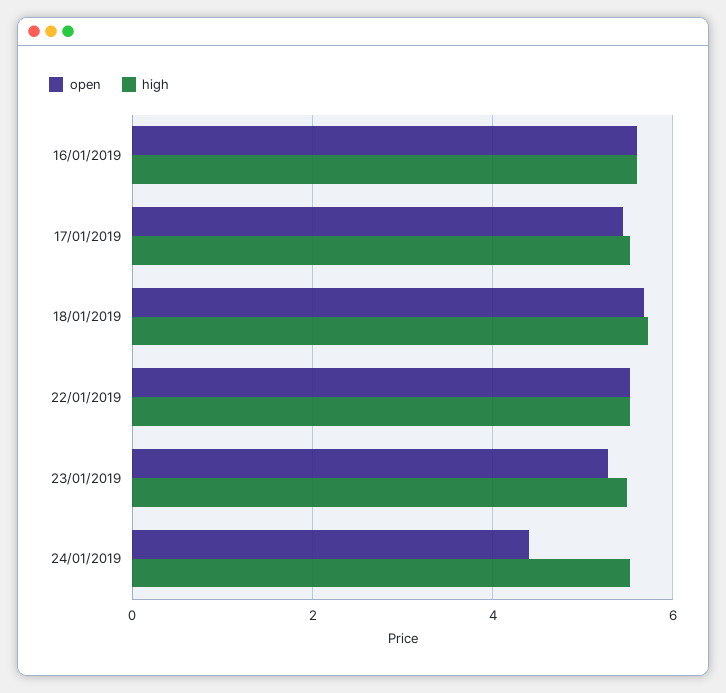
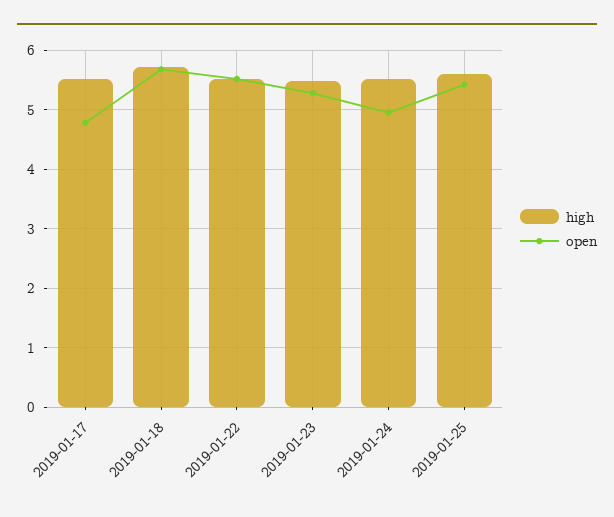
open, 16/01/2019: 5.6 -> none
high, 16/01/2019: 5.6 -> none
open, 17/01/2019: 5.4 -> 4.8
open, 24/01/2019: 4.4 -> 5
high, 2019-01-25: none -> 5.6
open, 2019-01-25: none -> 5.4

